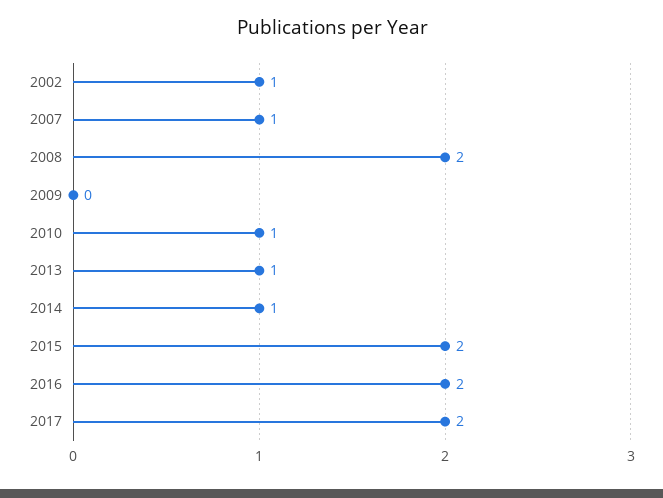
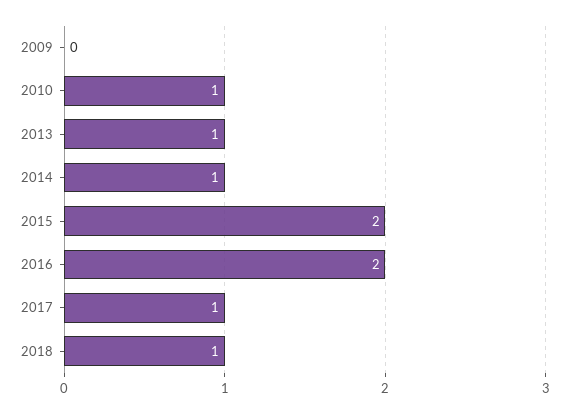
2002: 1 -> none
2007: 1 -> none
2008: 2 -> none
2017: 2 -> 1
2018: none -> 1

